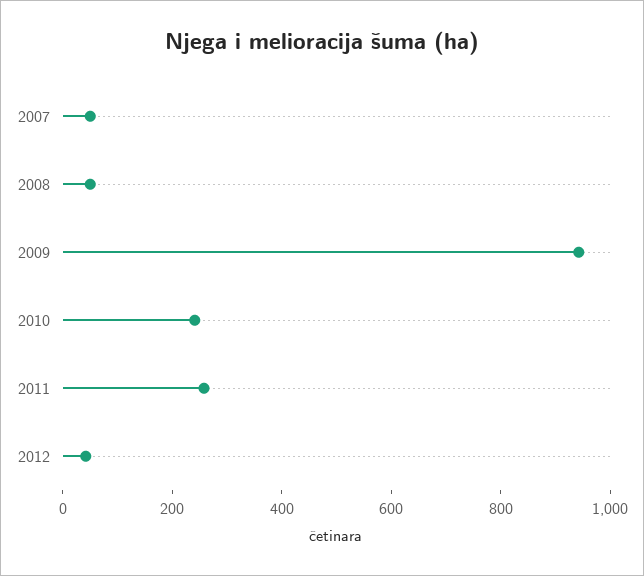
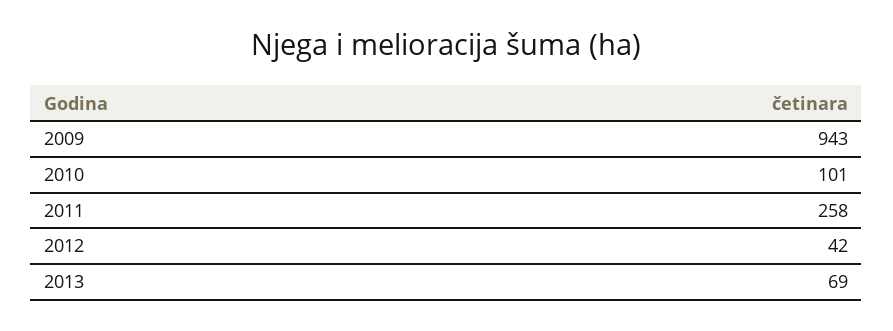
2007: 50 -> none
2008: 50 -> none
2010: 250 -> 101
2013: none -> 69

